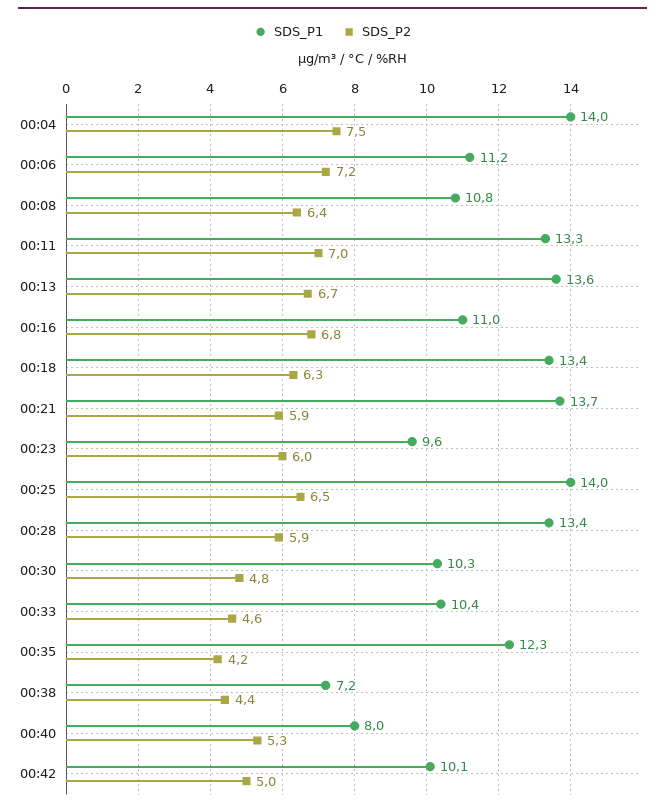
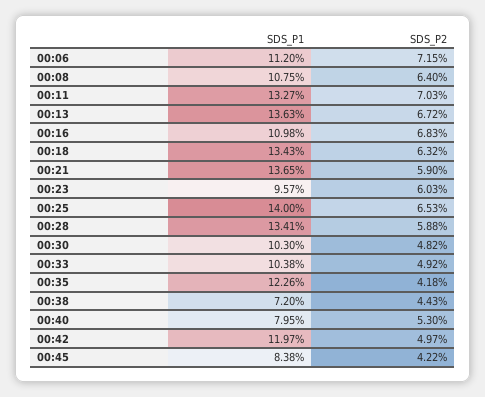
SDS_P1, 00:04: 14 -> none
SDS_P2, 00:04: 7.5 -> none
SDS_P2, 00:33: 4.6 -> 4.92
SDS_P1, 00:42: 10.1 -> 11.97
SDS_P1, 00:45: none -> 8.38
SDS_P2, 00:45: none -> 4.22

